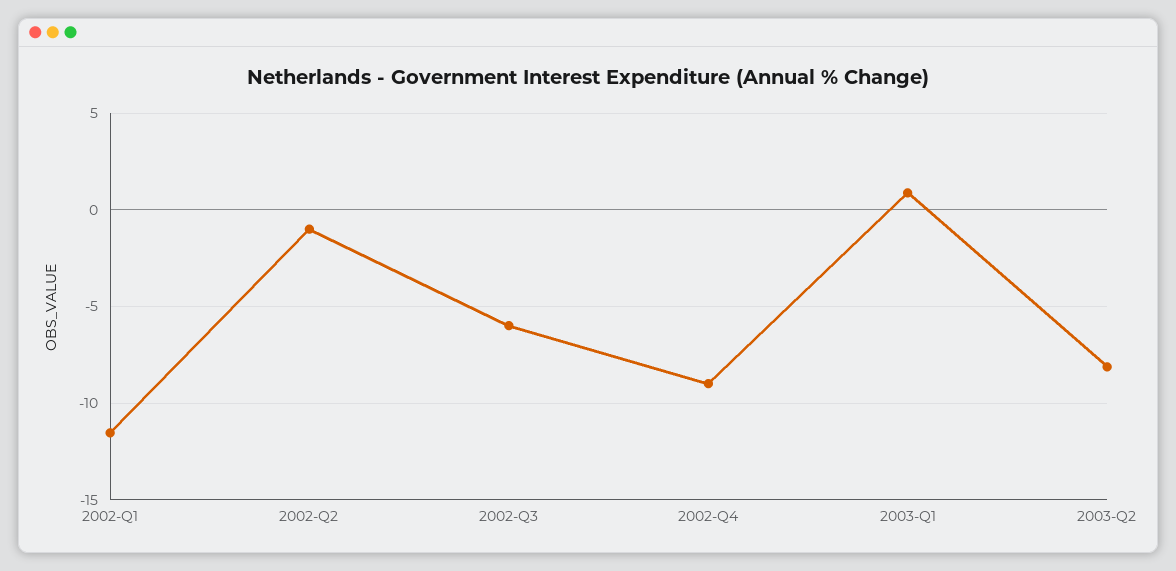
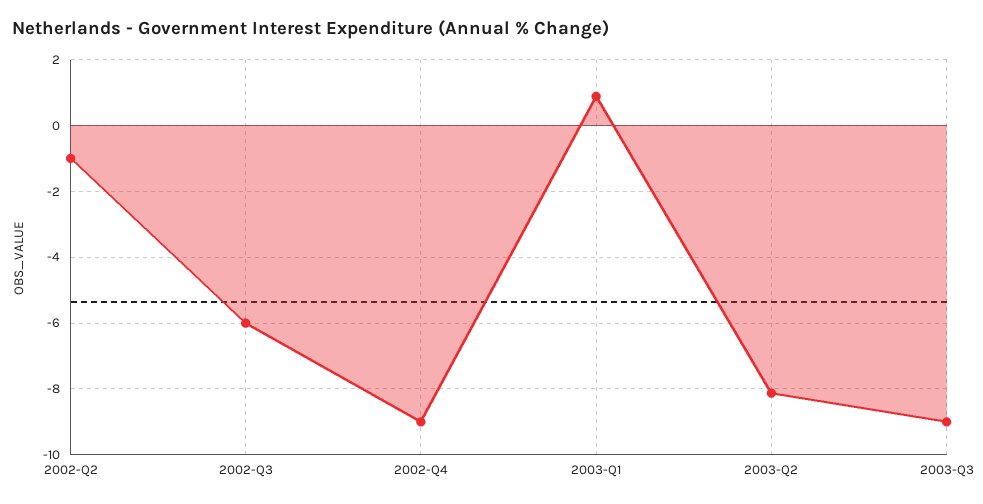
2002-Q1: -11.5 -> none
2003-Q3: none -> -9

